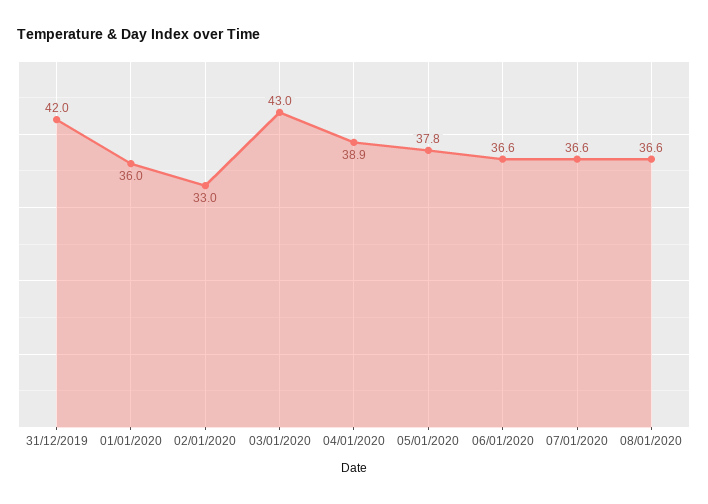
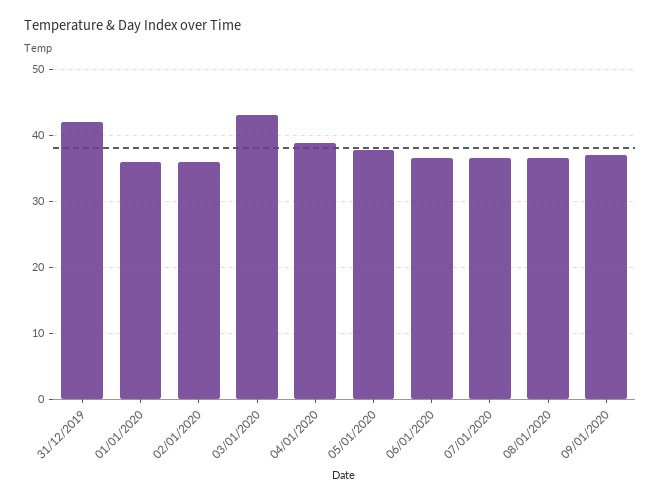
02/01/2020: 33 -> 36
09/01/2020: none -> 37

